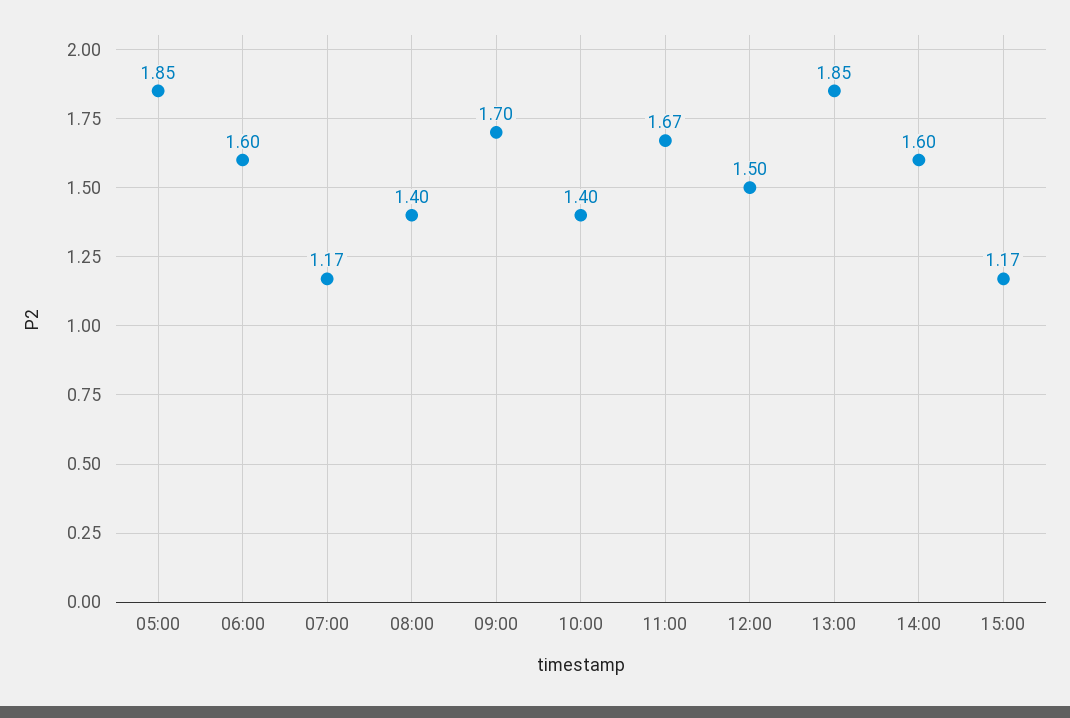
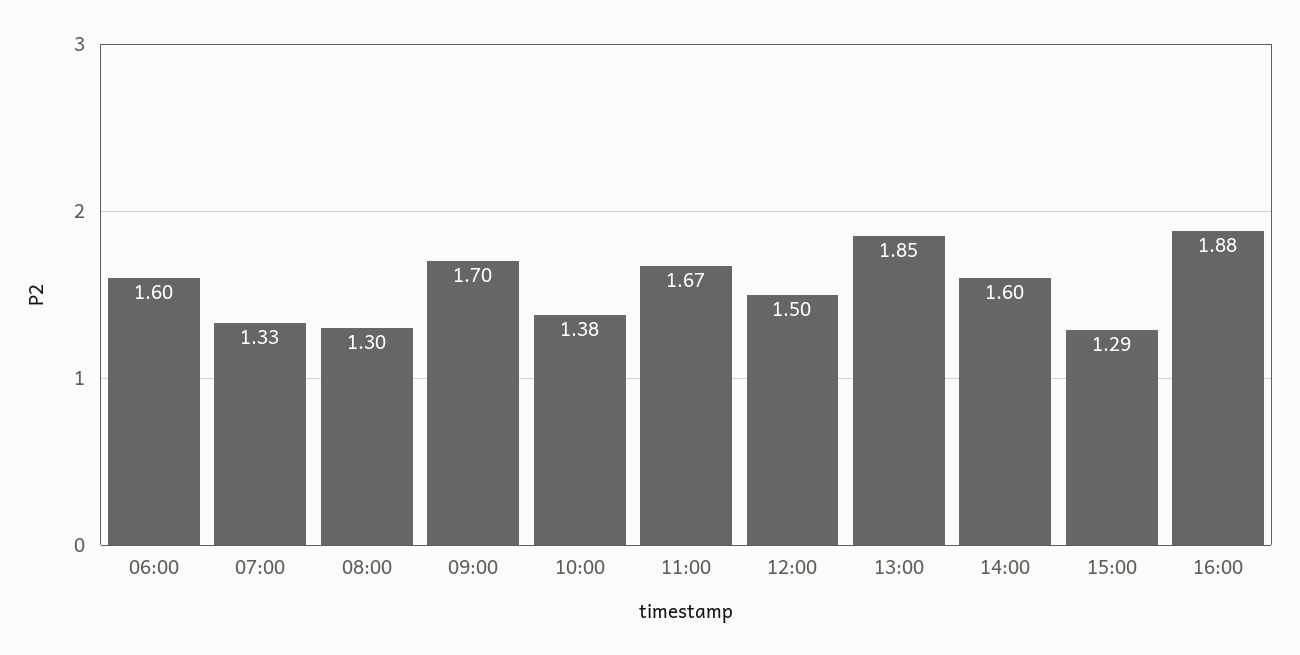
05:00: 1.85 -> none
07:00: 1.17 -> 1.33
08:00: 1.4 -> 1.3
10:00: 1.4 -> 1.38
15:00: 1.17 -> 1.29
16:00: none -> 1.88

